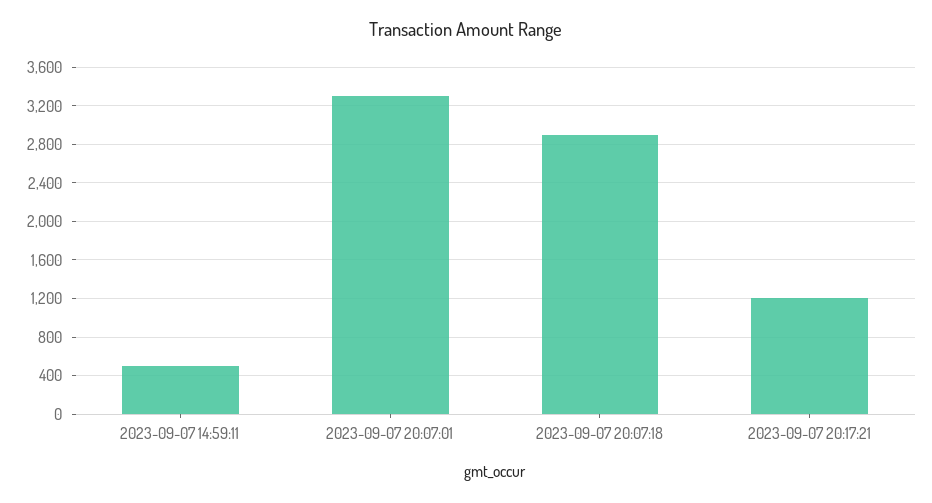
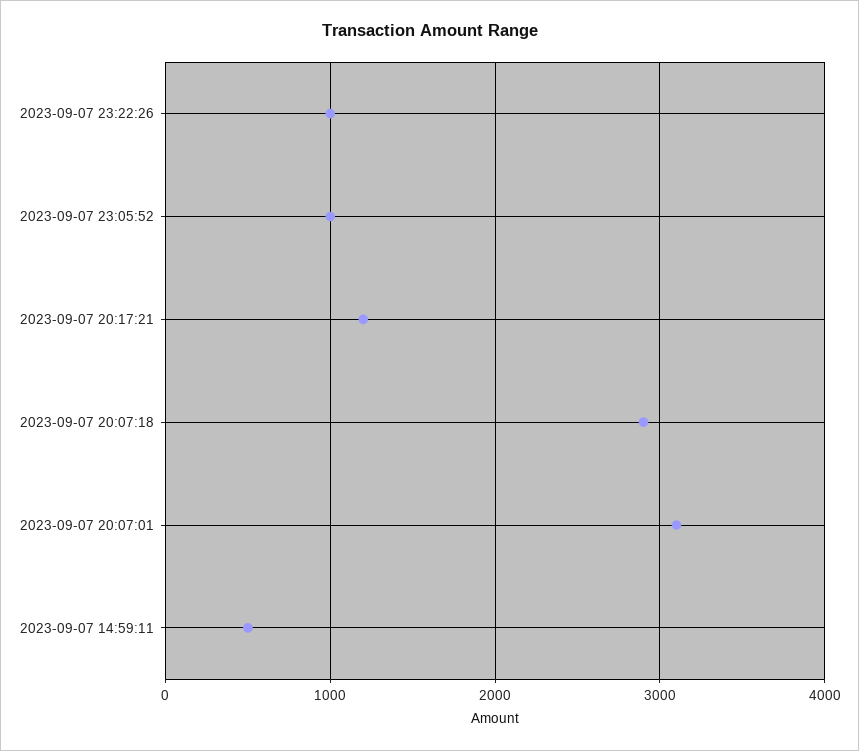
2023-09-07 20:07:01: 3300 -> 3100
2023-09-07 23:22:26: none -> 1000
2023-09-07 23:05:52: none -> 1000

